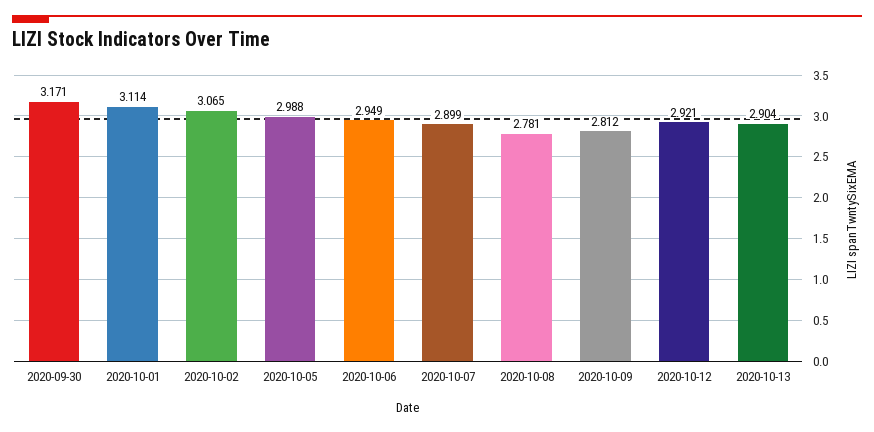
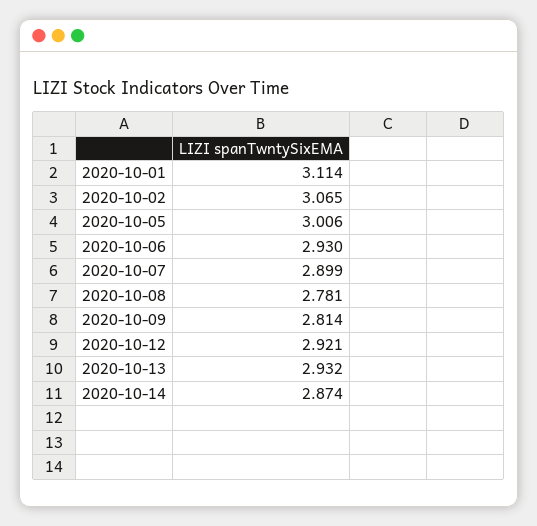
2020-09-30: 3.171 -> none
2020-10-05: 2.988 -> 3.006
2020-10-06: 2.949 -> 2.93
2020-10-09: 2.812 -> 2.814
2020-10-13: 2.904 -> 2.932
2020-10-14: none -> 2.874

